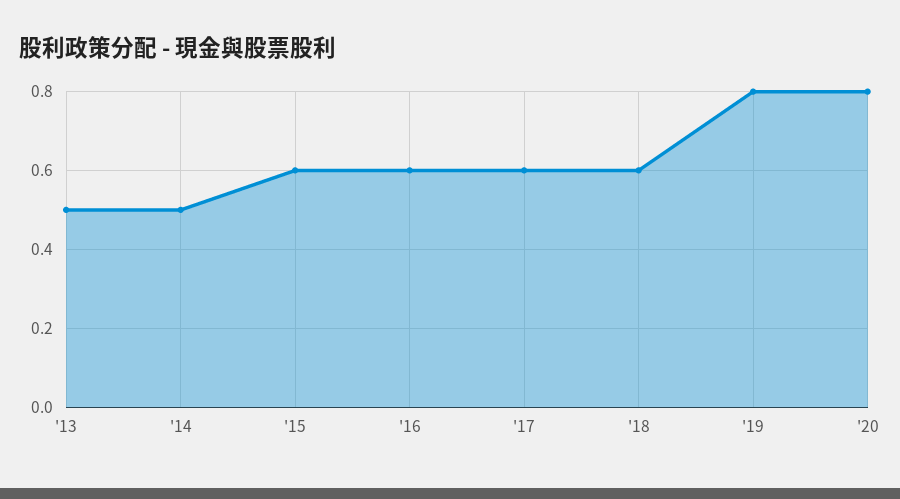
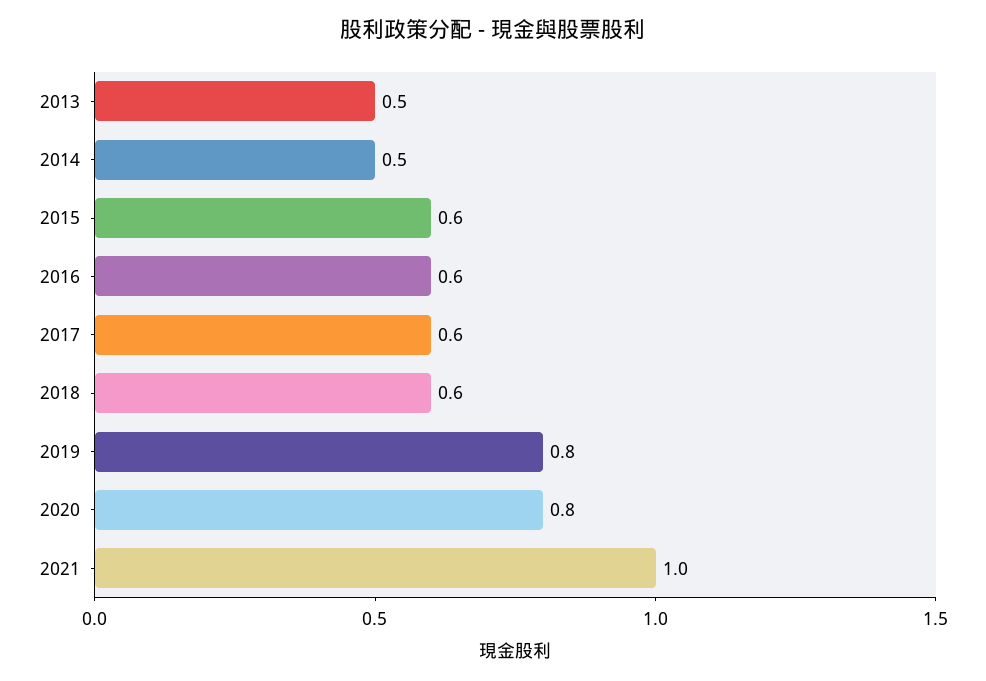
2021: none -> 1

